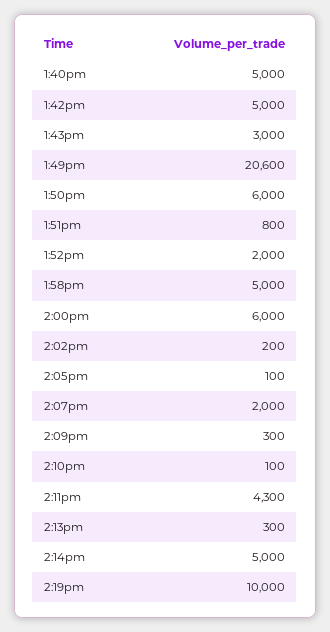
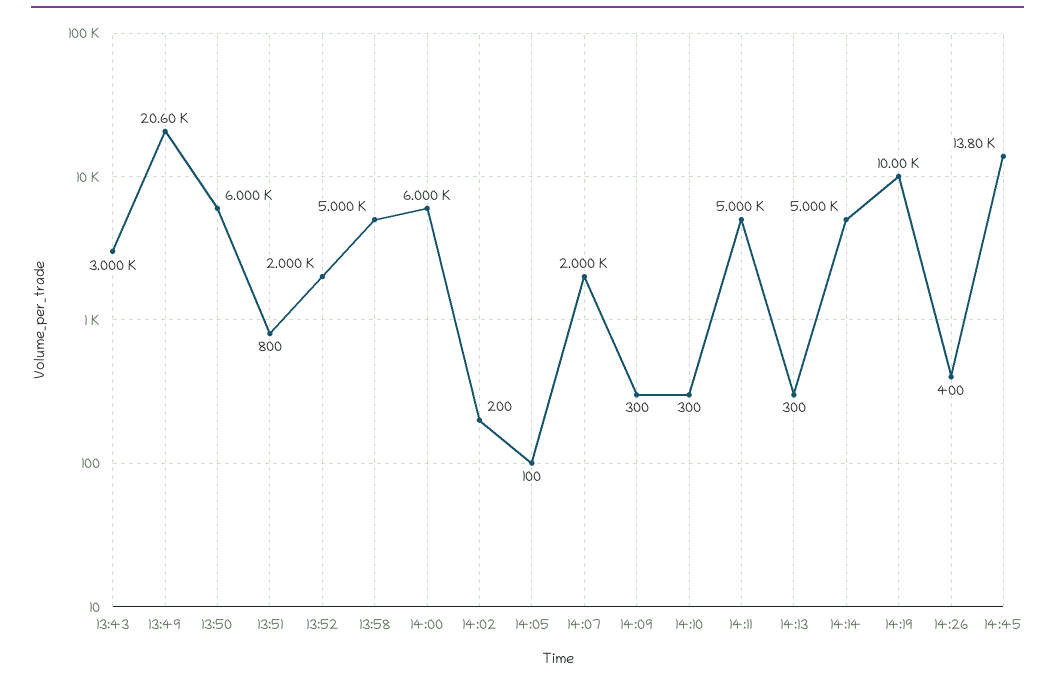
1:40pm: 5000 -> none
1:42pm: 5000 -> none
2:10pm: 100 -> 300
2:11pm: 4300 -> 5000
14:26: none -> 400
14:45: none -> 13800

